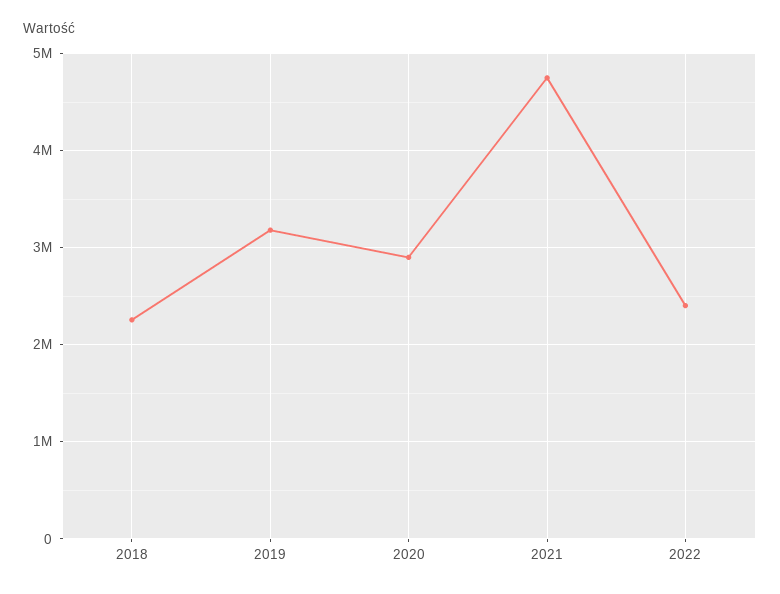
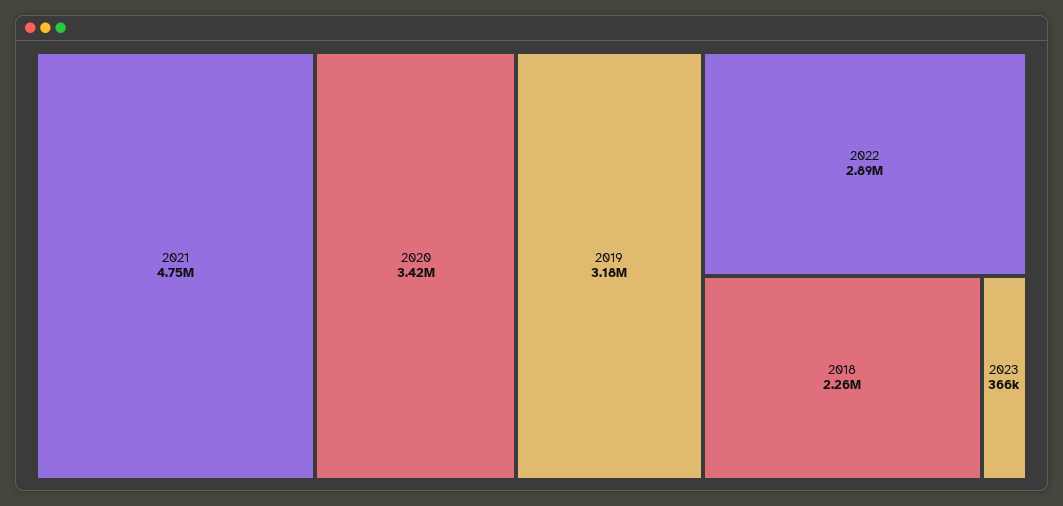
2020: 2900000 -> 3420000
2022: 2400000 -> 2890000
2023: none -> 366000

